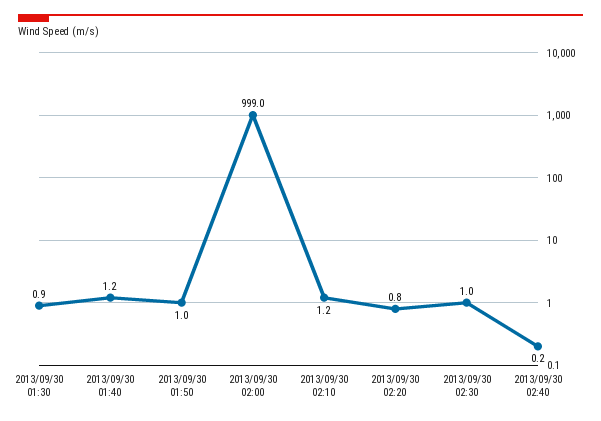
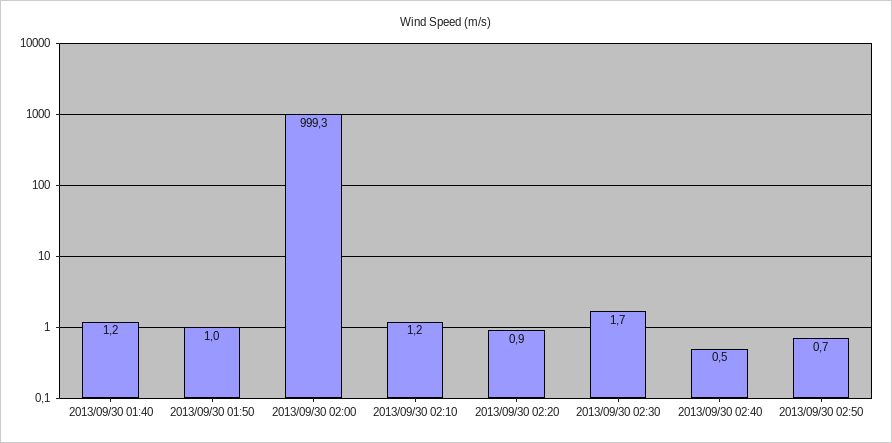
2013/09/30 01:30: 0.9 -> none
2013/09/30 02:00: 999 -> 999.3
2013/09/30 02:20: 0.8 -> 0.9
2013/09/30 02:30: 1 -> 1.7
2013/09/30 02:40: 0.2 -> 0.5
2013/09/30 02:50: none -> 0.7

